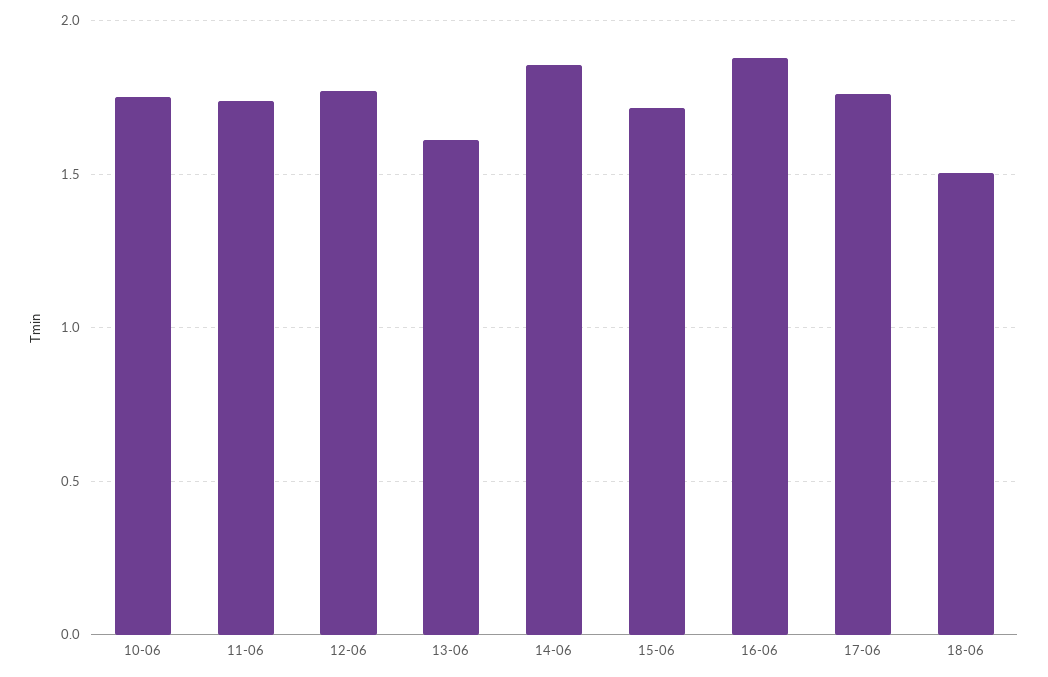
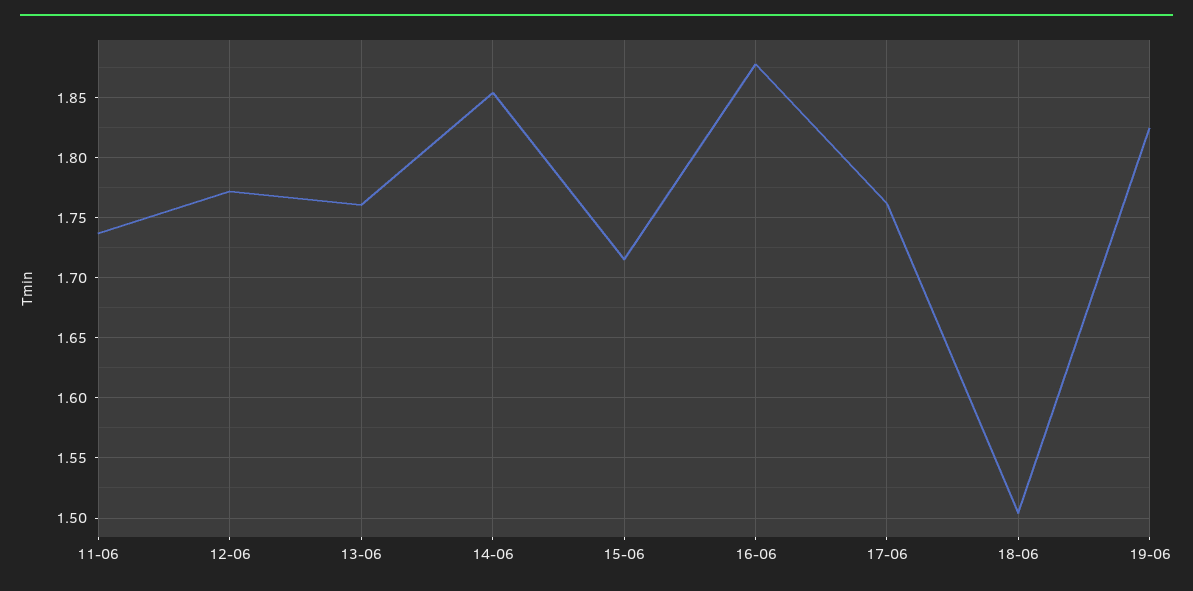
10-06: 1.75 -> none
13-06: 1.6 -> 1.76
19-06: none -> 1.825

